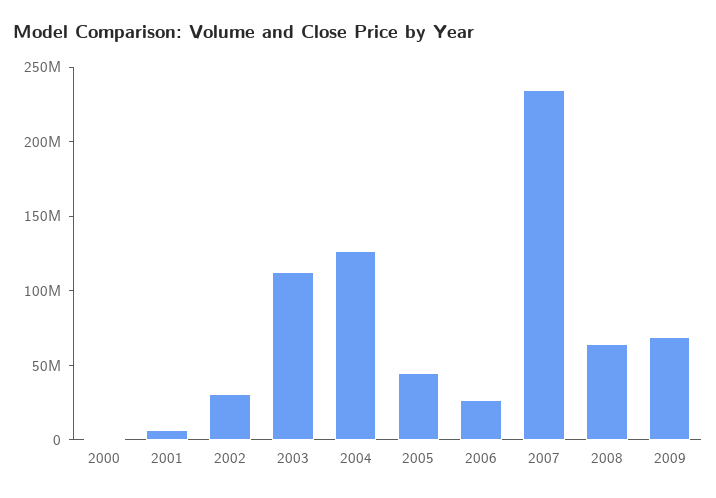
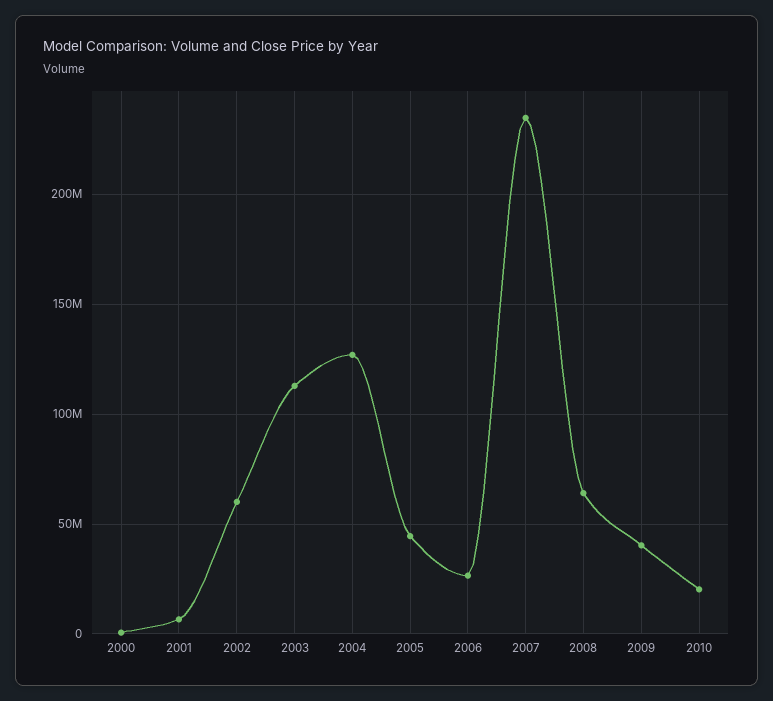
2002: 30000000 -> 60000000
2009: 70000000 -> 40000000
2010: none -> 20000000

